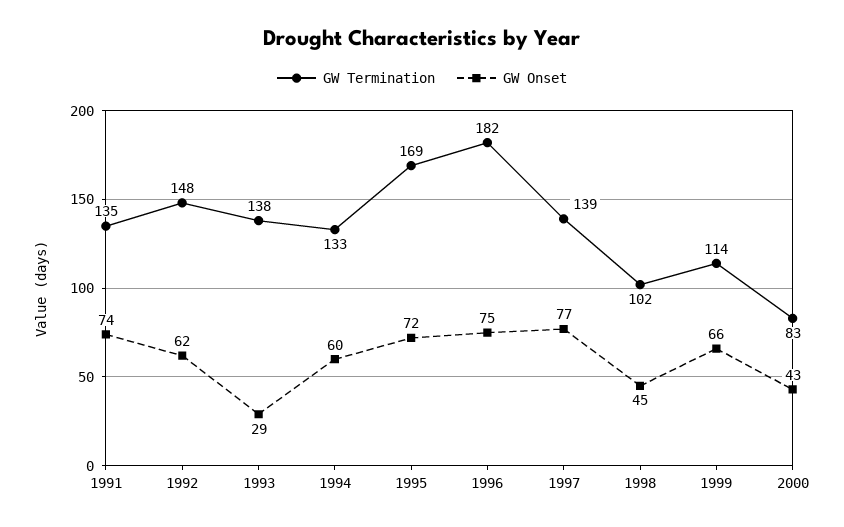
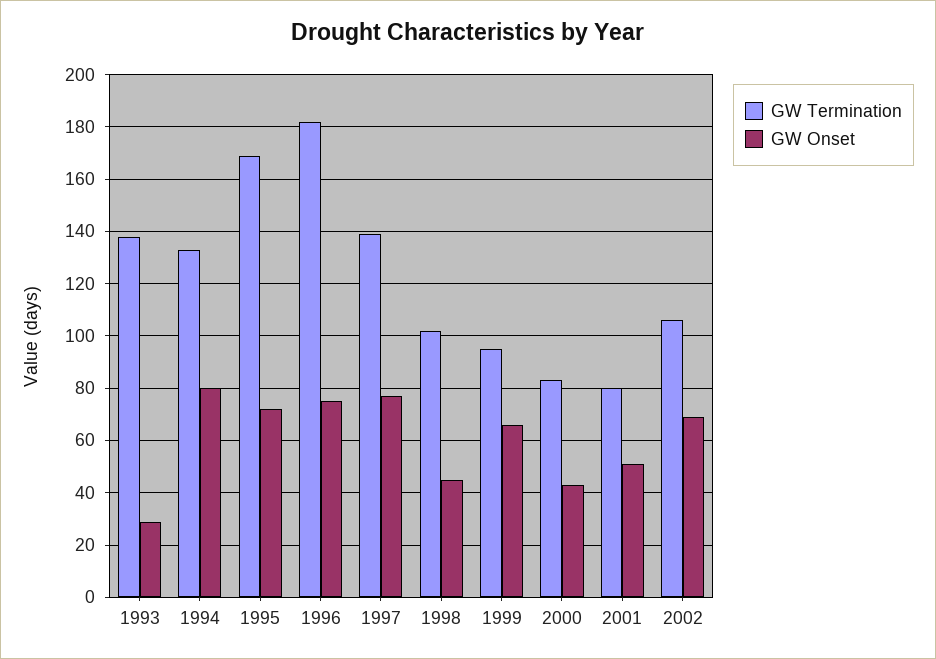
GW Termination, 1991: 135 -> none
GW Onset, 1991: 74 -> none
GW Termination, 1992: 148 -> none
GW Onset, 1992: 62 -> none
GW Onset, 1994: 60 -> 80
GW Termination, 1999: 114 -> 95
GW Termination, 2001: none -> 80
GW Onset, 2001: none -> 50
GW Termination, 2002: none -> 105
GW Onset, 2002: none -> 70

